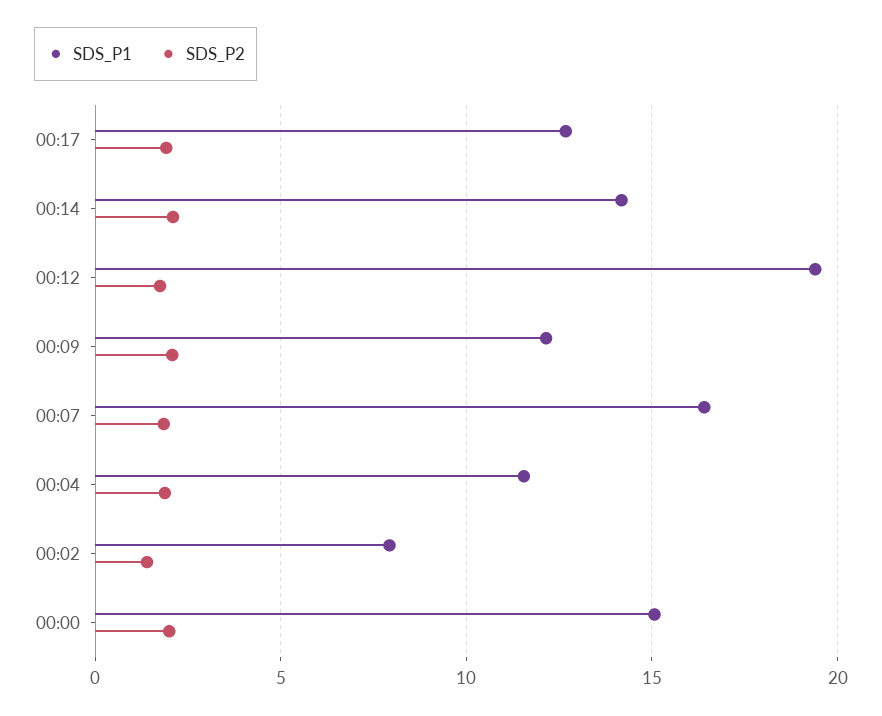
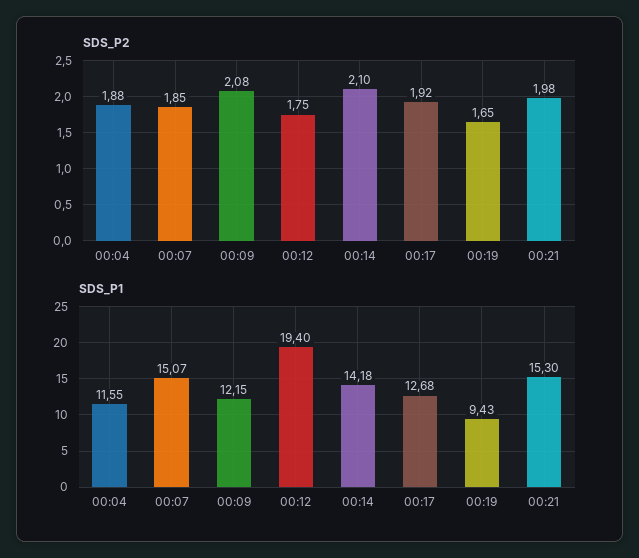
SDS_P1, 00:07: 16.5 -> 15.07
SDS_P1, 00:02: 8 -> none
SDS_P2, 00:02: 1.5 -> none
SDS_P1, 00:00: 15 -> none
SDS_P2, 00:00: 2 -> none
SDS_P2, 00:19: none -> 1.65
SDS_P2, 00:21: none -> 1.98
SDS_P1, 00:19: none -> 9.43
SDS_P1, 00:21: none -> 15.3

